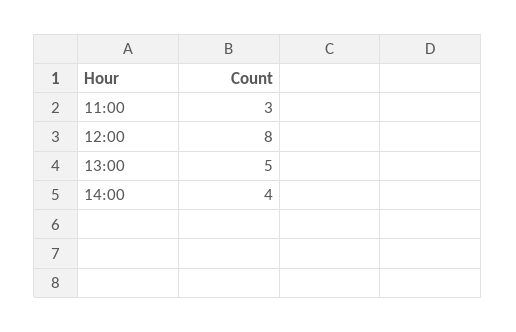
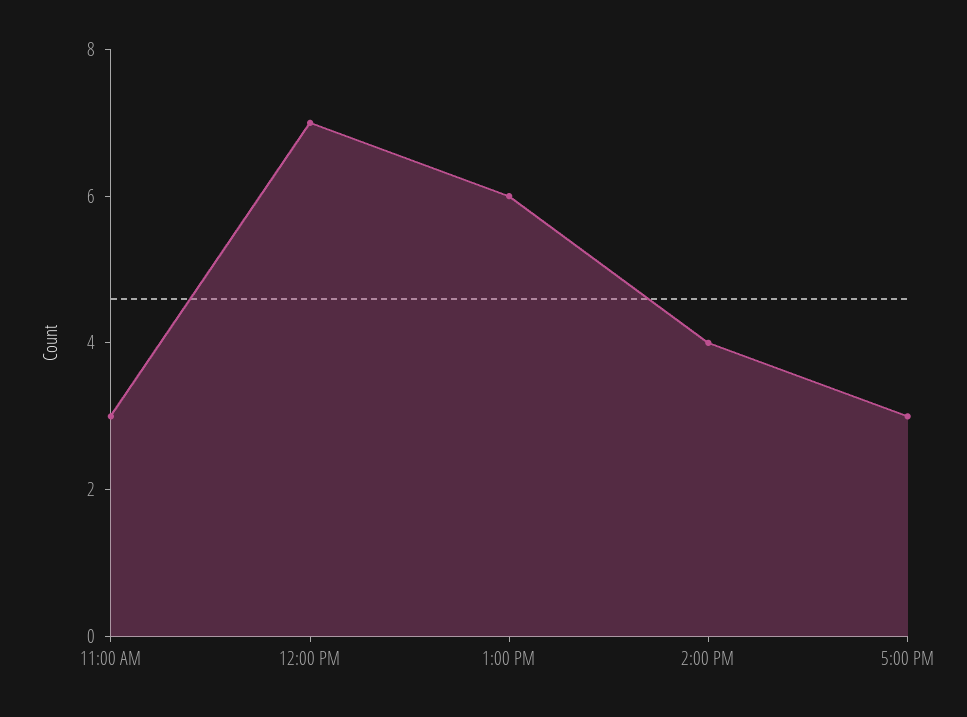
12:00: 8 -> 7
13:00: 5 -> 6
5:00 PM: none -> 3

